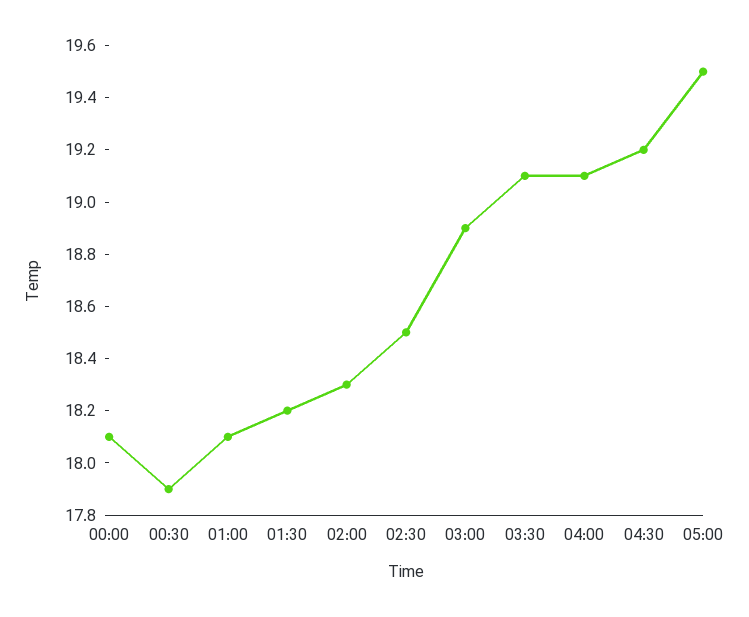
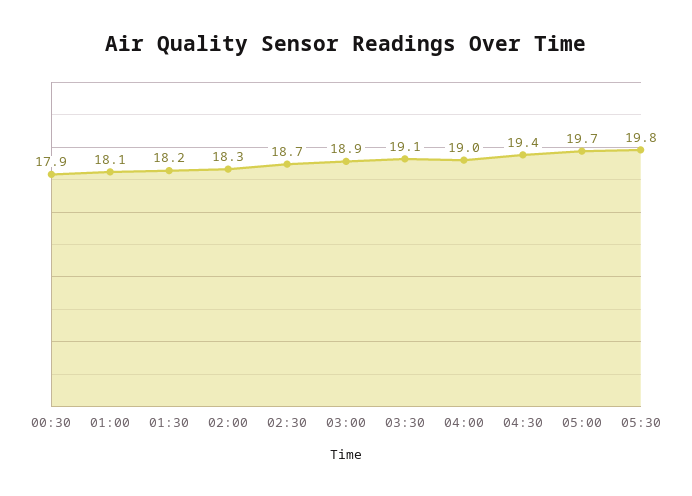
00:00: 18.1 -> none
02:30: 18.5 -> 18.7
04:00: 19.1 -> 19
04:30: 19.2 -> 19.4
05:00: 19.5 -> 19.7
05:30: none -> 19.8

